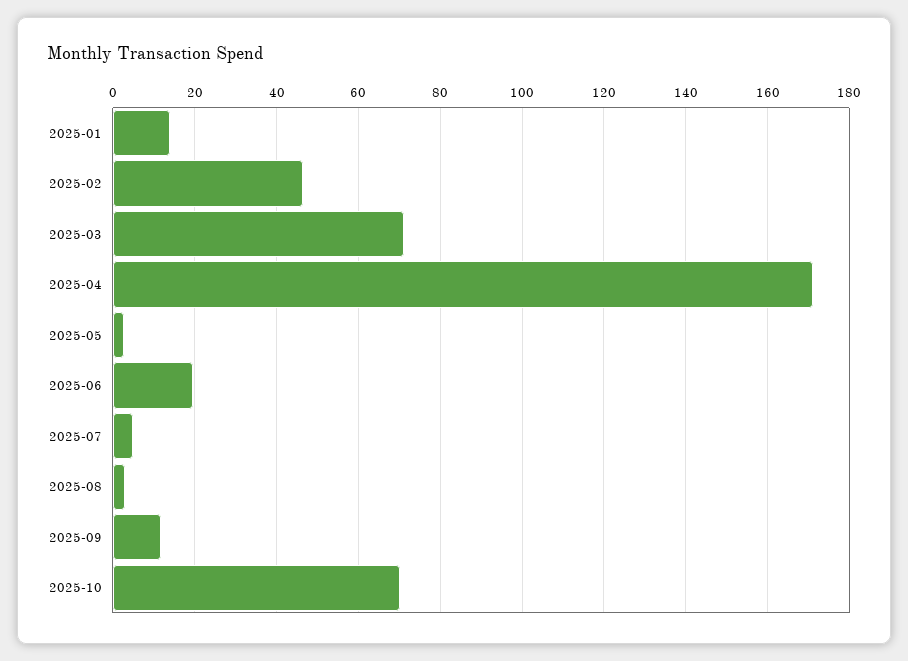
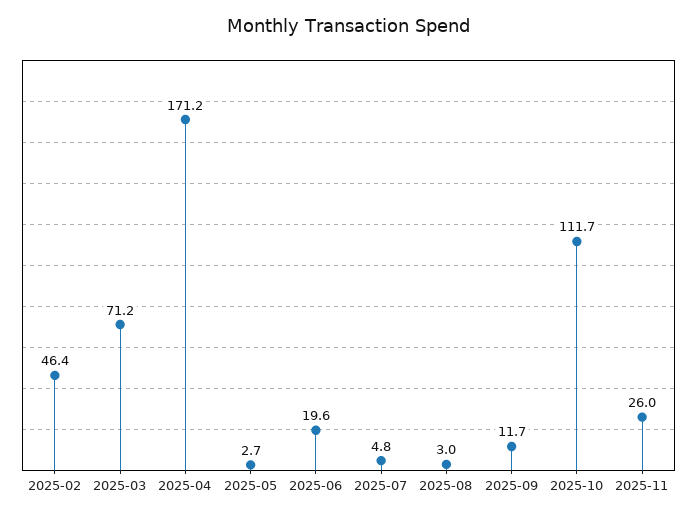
2025-01: 14 -> none
2025-10: 70 -> 111.7
2025-11: none -> 26

